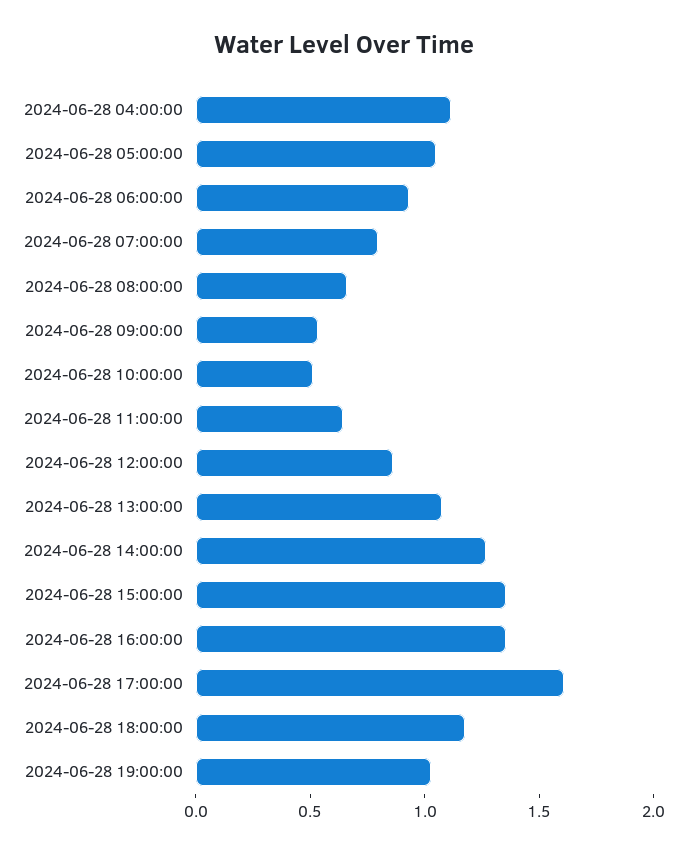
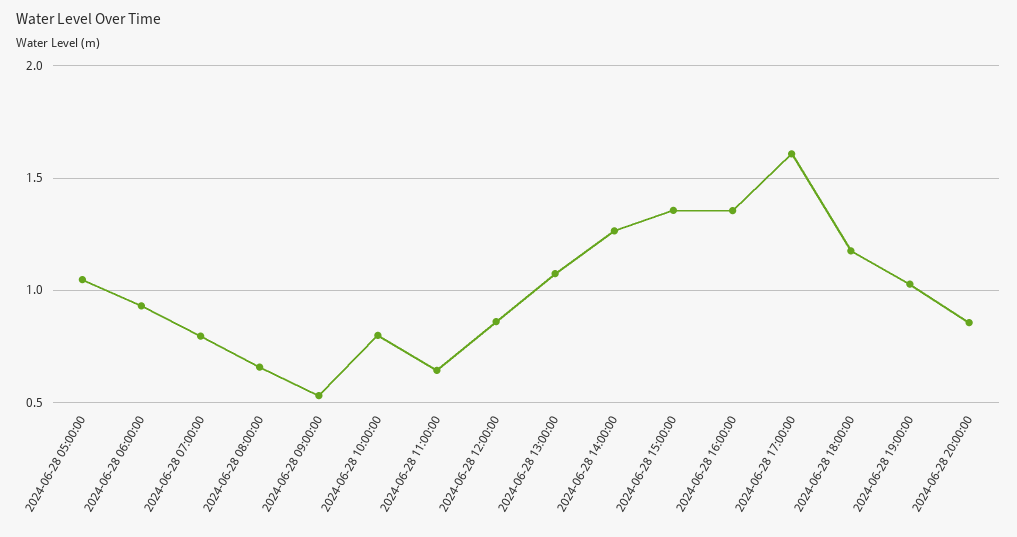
2024-06-28 04:00:00: 1.1 -> none
2024-06-28 10:00:00: 0.5 -> 0.8
2024-06-28 20:00:00: none -> 0.85

